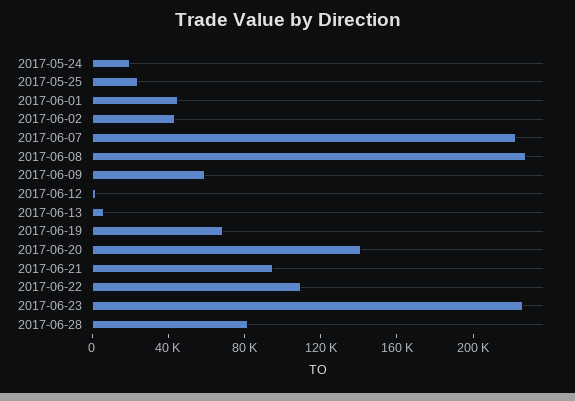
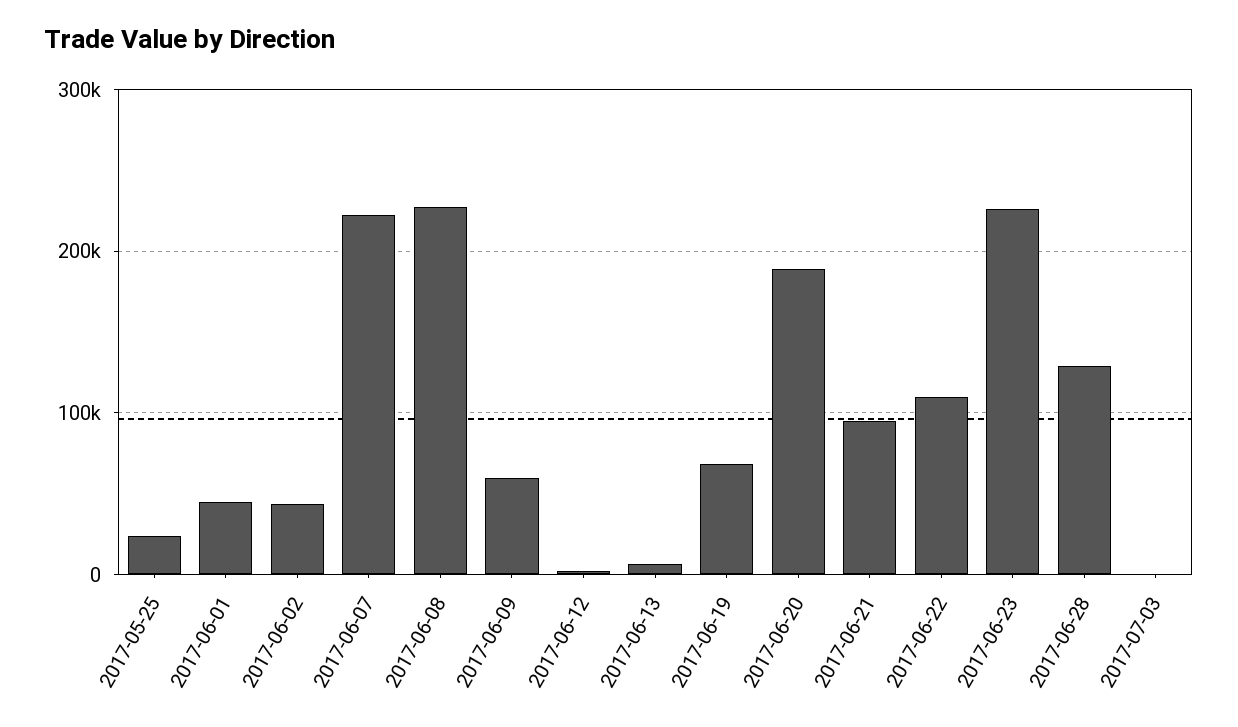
2017-05-24: 20000 -> none
2017-06-20: 140000 -> 190000
2017-06-28: 80000 -> 130000
2017-07-03: none -> 0

